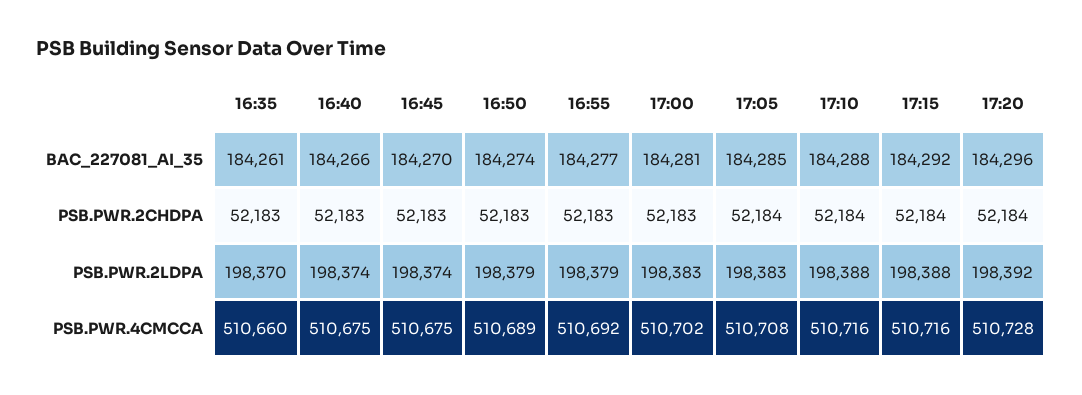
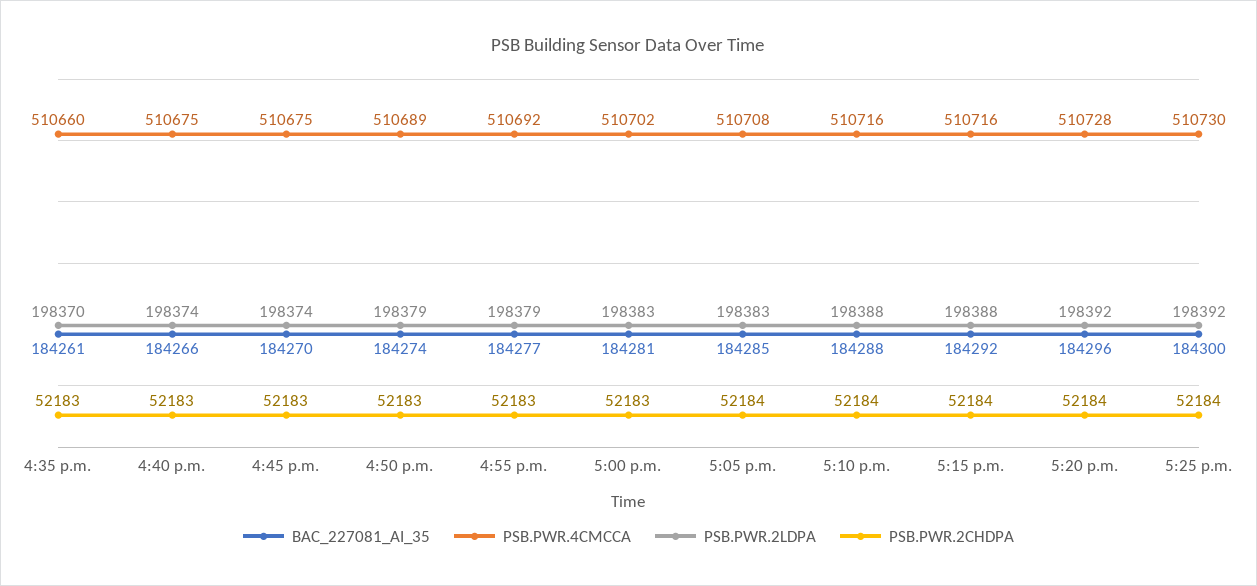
BAC_227081_AI_35, 5:25 p.m.: none -> 184300
PSB.PWR.4CMCCA, 5:25 p.m.: none -> 510730
PSB.PWR.2LDPA, 5:25 p.m.: none -> 198392
PSB.PWR.2CHDPA, 5:25 p.m.: none -> 52184

